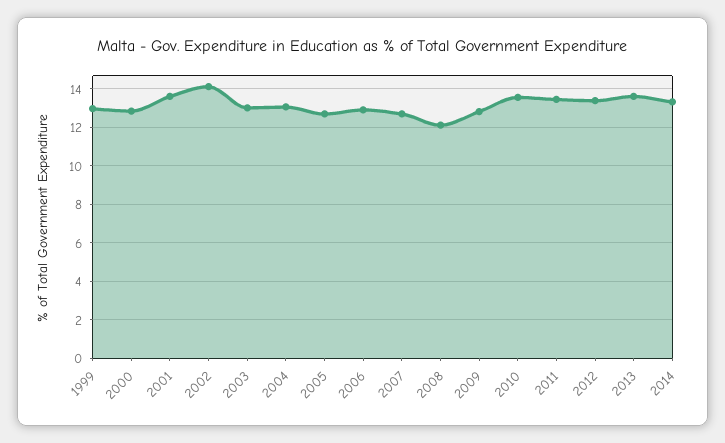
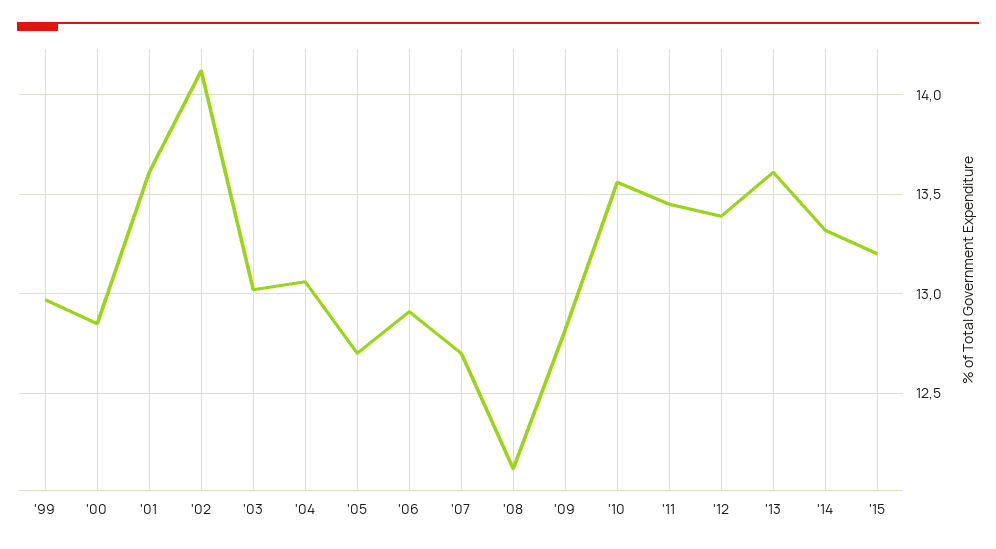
'15: none -> 13.2

